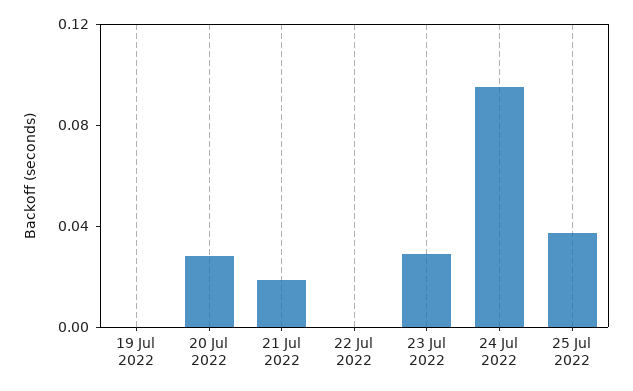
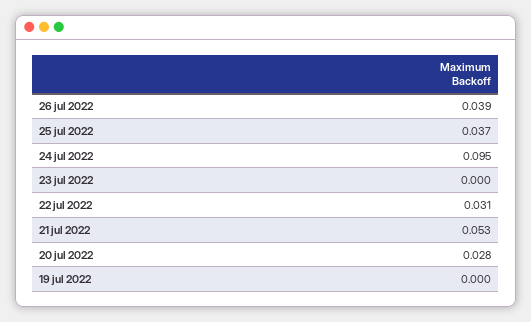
21 Jul 2022: 0.02 -> 0.053
22 Jul 2022: 0 -> 0.031
23 Jul 2022: 0.03 -> 0
26 jul 2022: none -> 0.039

